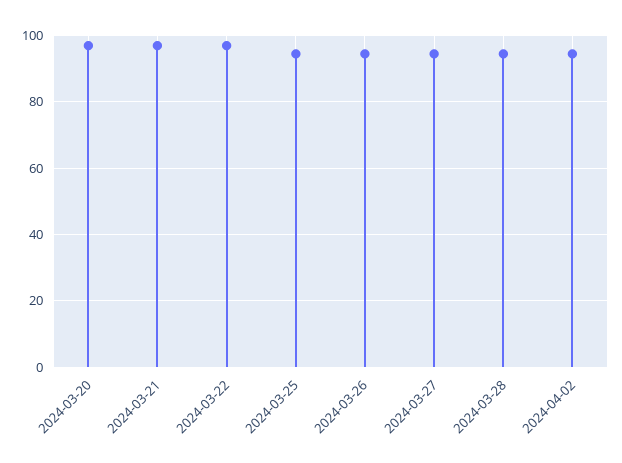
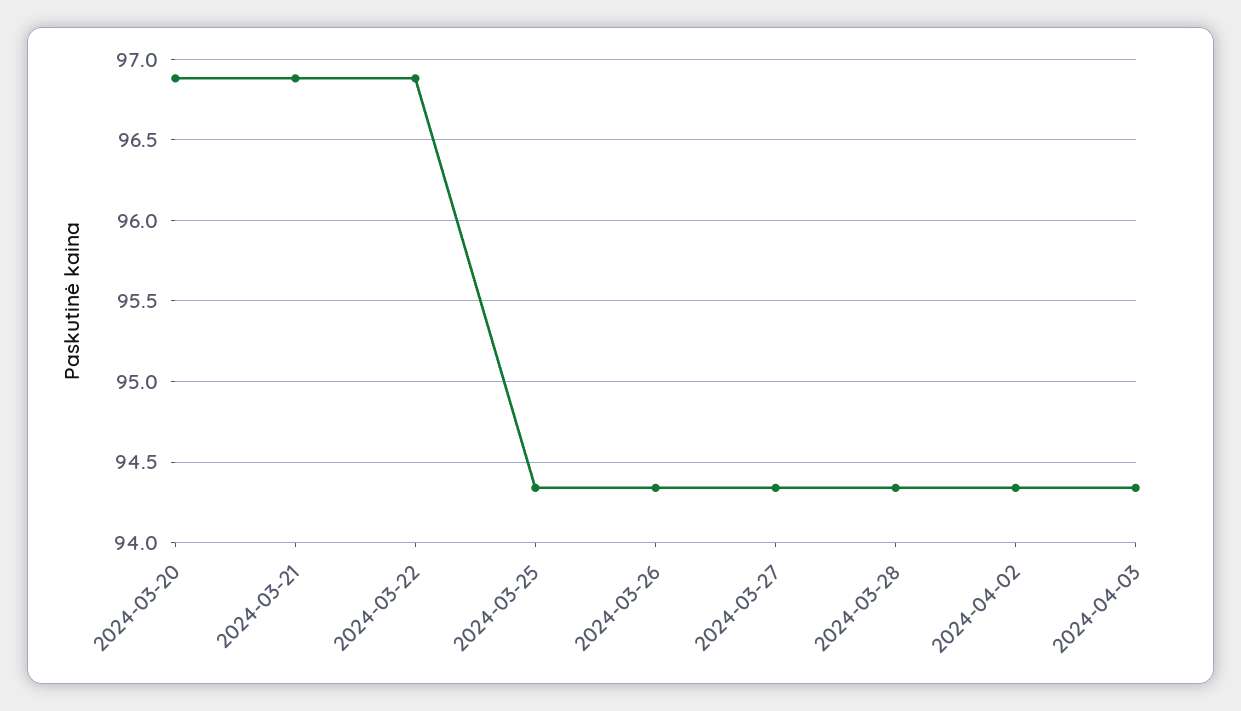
2024-04-03: none -> 94.35

